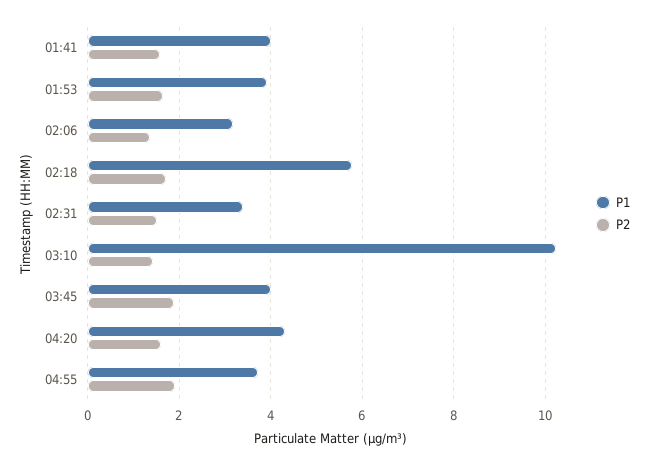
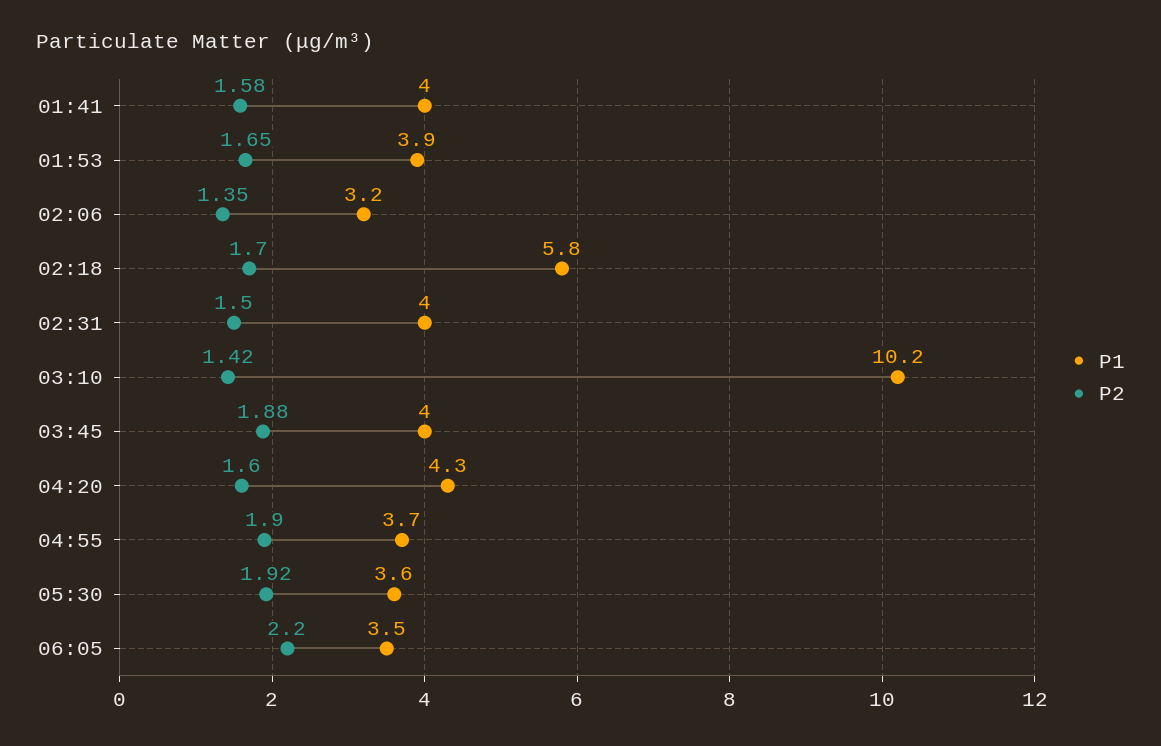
P1, 02:31: 3.4 -> 4
P1, 05:30: none -> 3.6
P2, 05:30: none -> 1.92
P1, 06:05: none -> 3.5
P2, 06:05: none -> 2.2

